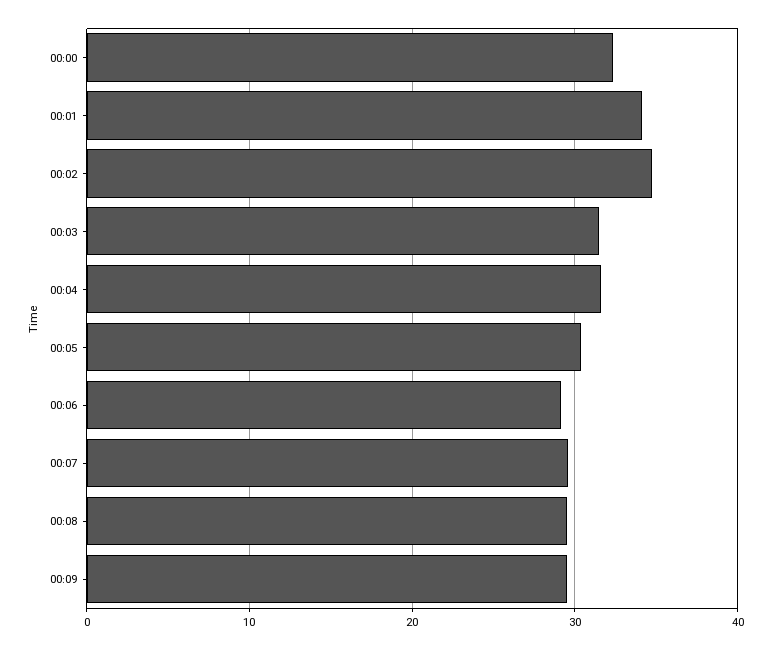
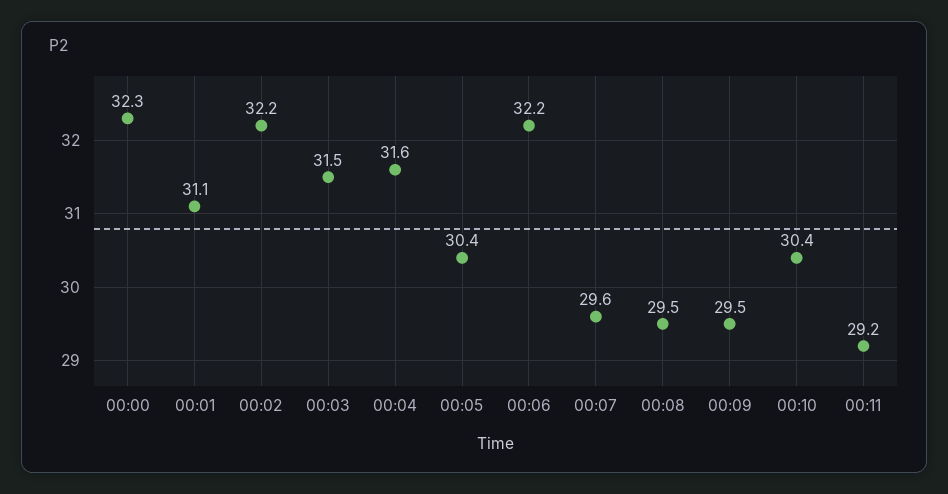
00:01: 34 -> 31.1
00:02: 35 -> 32.2
00:06: 29 -> 32.2
00:10: none -> 30.4
00:11: none -> 29.2

